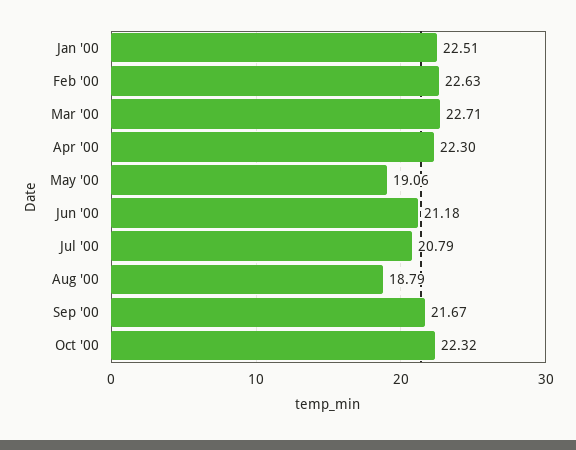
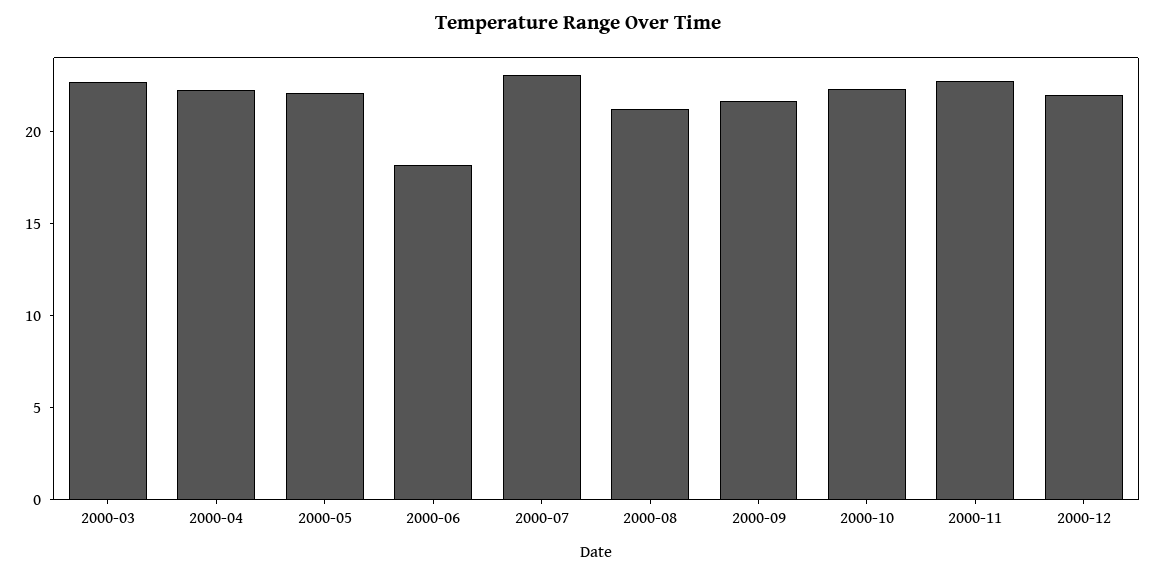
Jan '00: 22.51 -> none
Feb '00: 22.63 -> none
May '00: 19.06 -> 22
Jun '00: 21.18 -> 18
Jul '00: 20.79 -> 23
Aug '00: 18.79 -> 21
2000-11: none -> 23
2000-12: none -> 22

